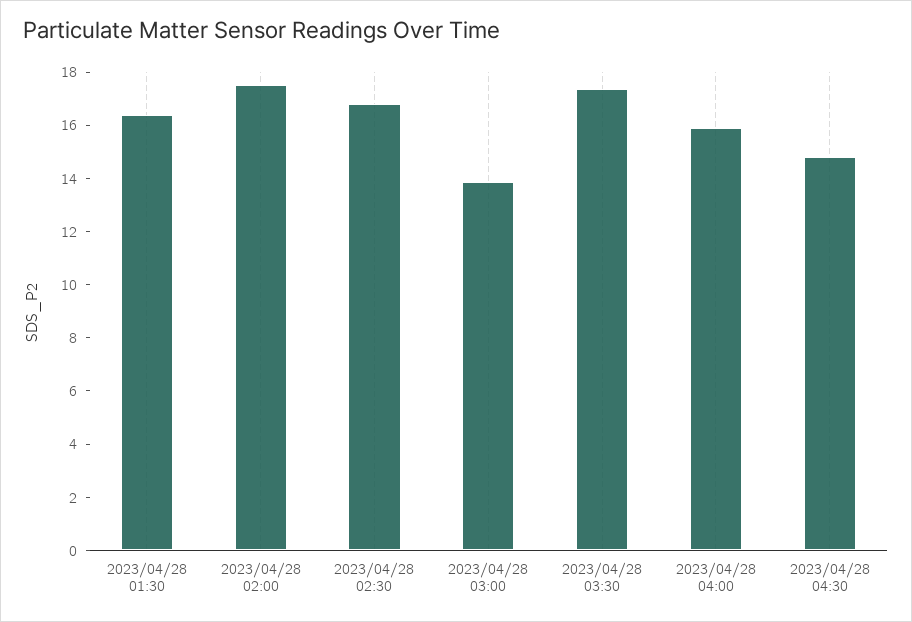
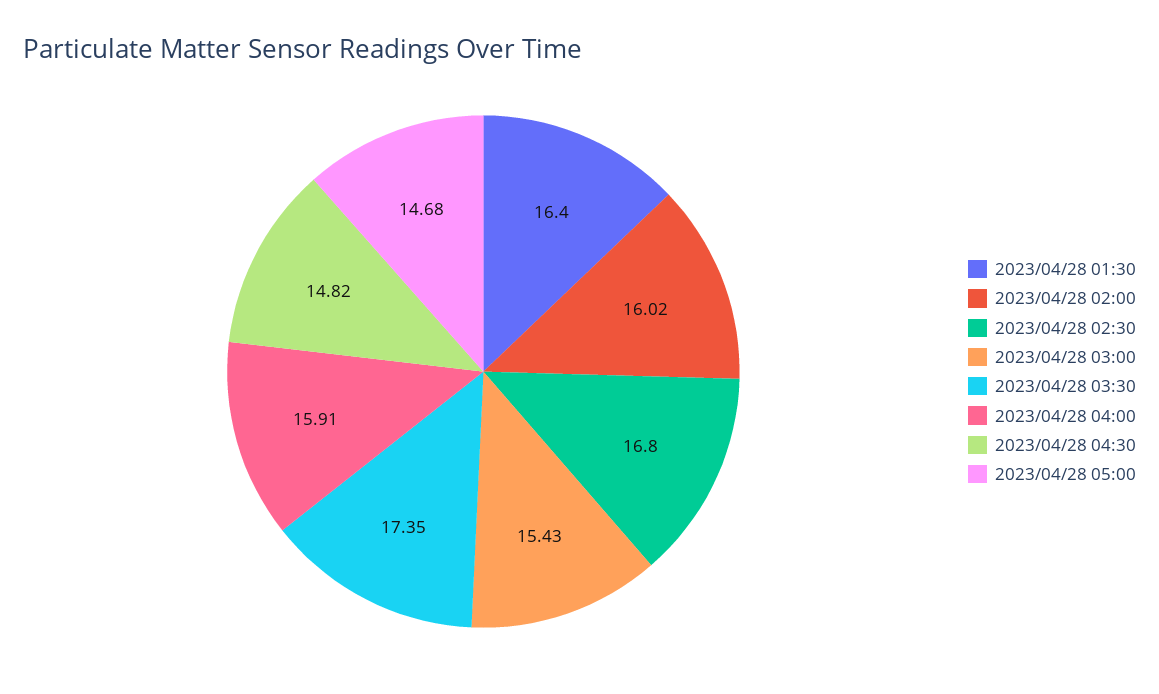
2023/04/28 02:00: 17.5 -> 16.02
2023/04/28 03:00: 14 -> 15.43
2023/04/28 05:00: none -> 14.68

